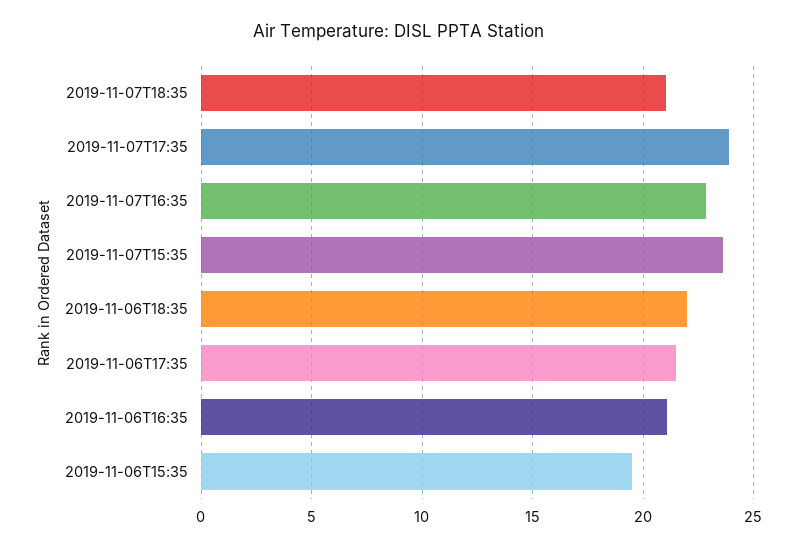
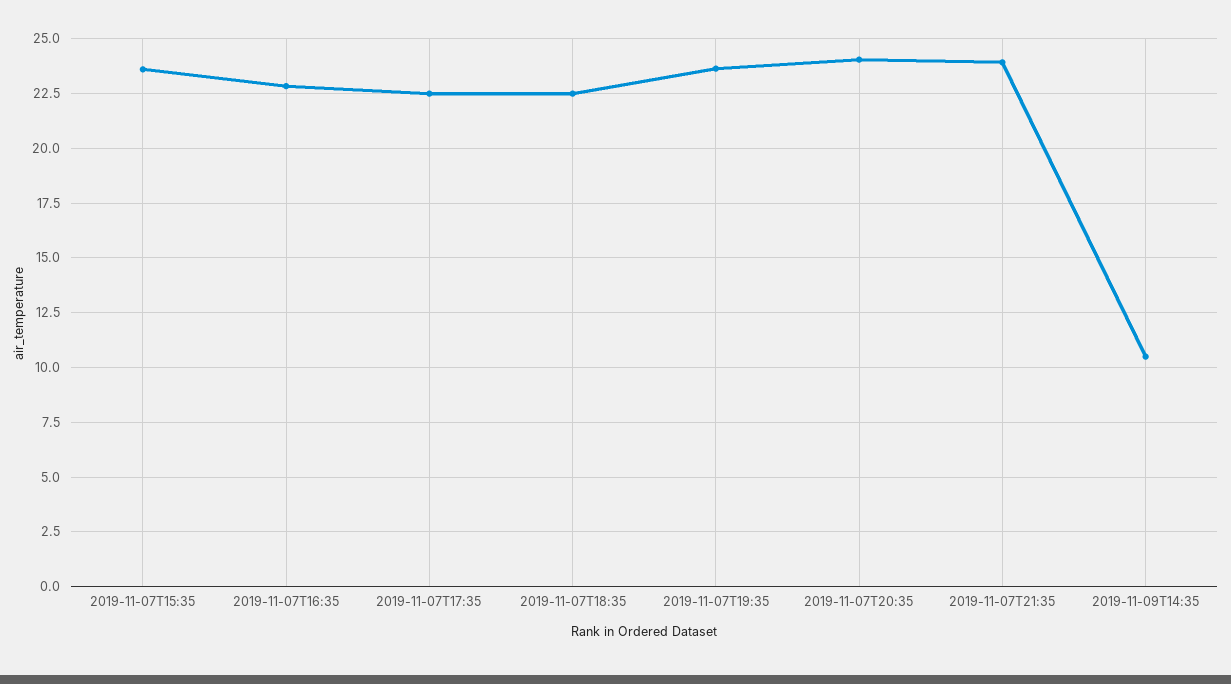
2019-11-07T18:35: 21 -> 22.5
2019-11-07T17:35: 24 -> 22.5
2019-11-06T18:35: 22 -> none
2019-11-06T17:35: 21.5 -> none
2019-11-06T16:35: 21 -> none
2019-11-06T15:35: 19.5 -> none
2019-11-07T19:35: none -> 23.5
2019-11-07T20:35: none -> 24
2019-11-07T21:35: none -> 24
2019-11-09T14:35: none -> 10.5

